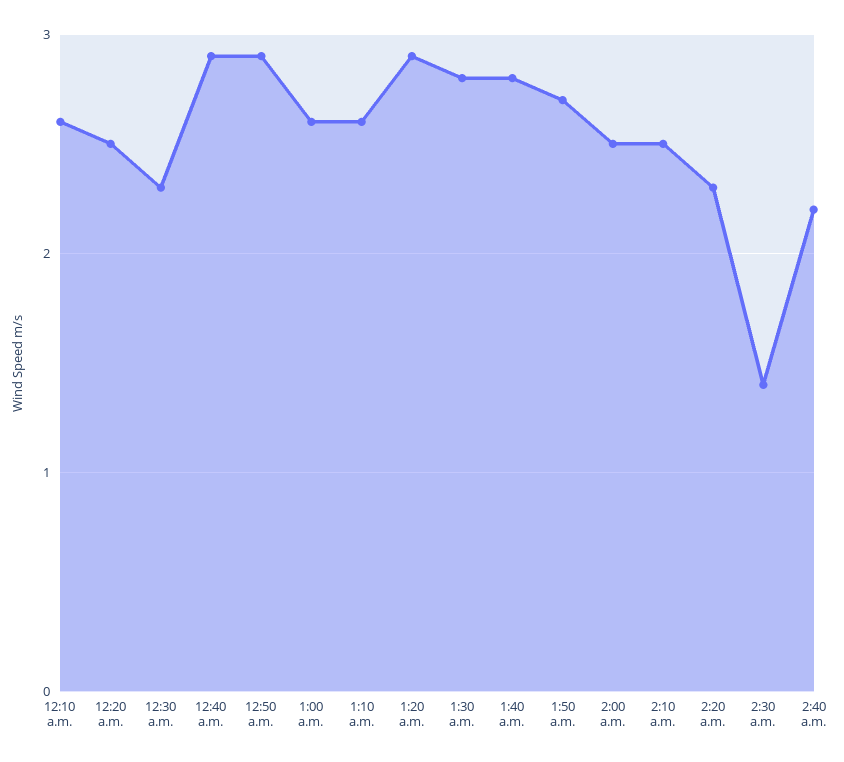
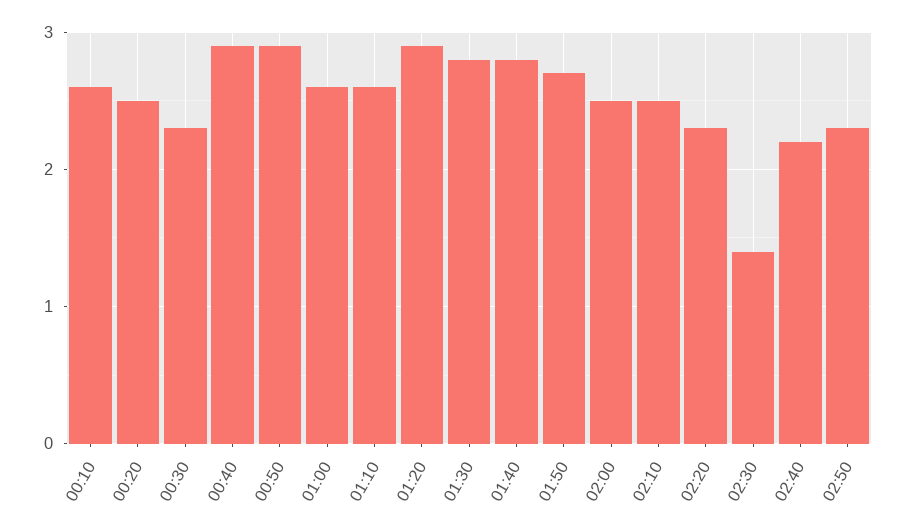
02:50: none -> 2.3

